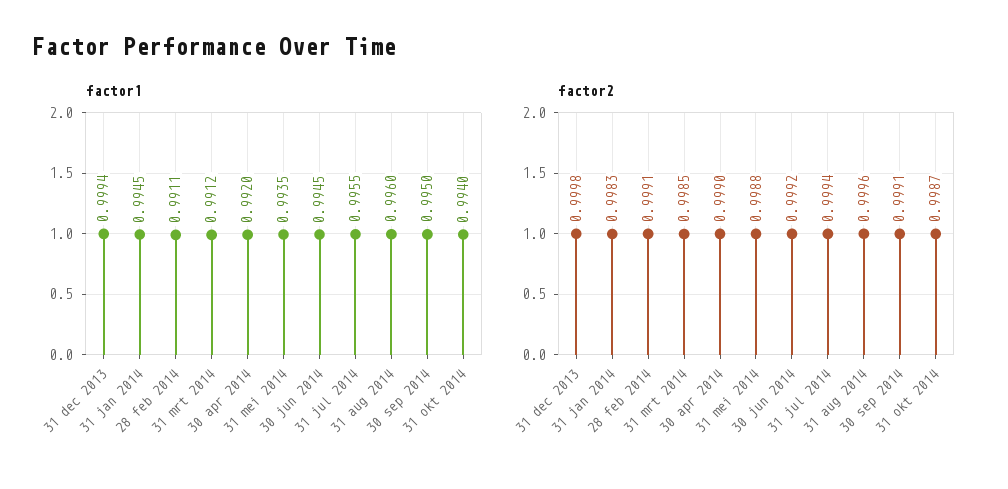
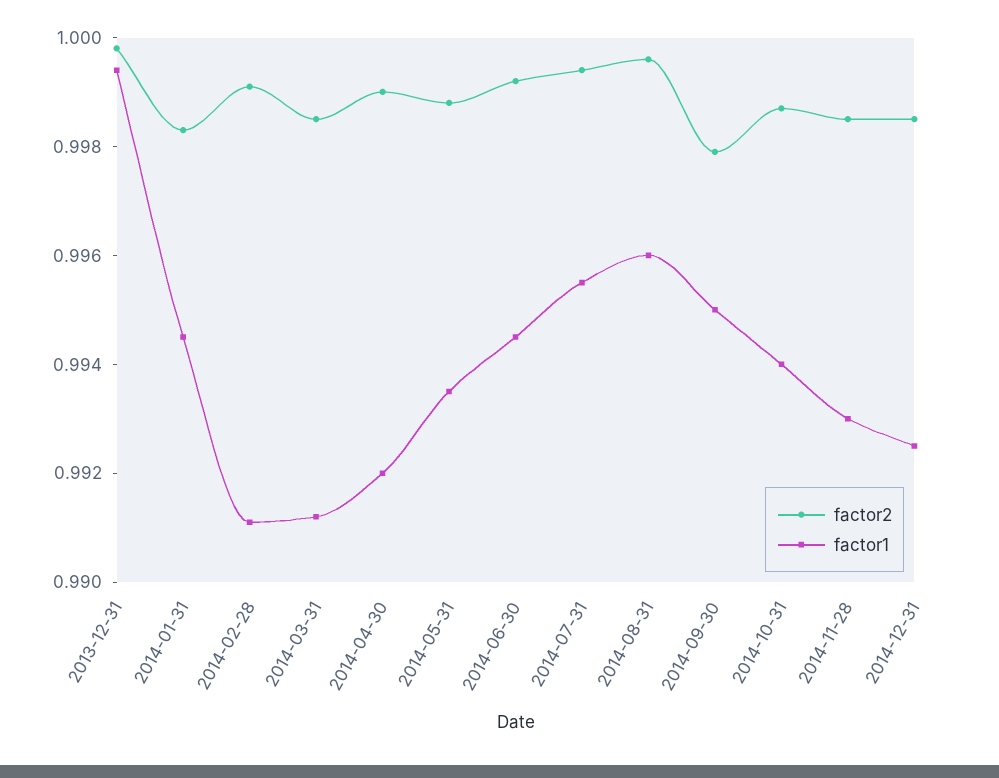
factor2, 30 sep 2014: 0.9991 -> 0.998
factor2, 2014-11-28: none -> 0.9985
factor1, 2014-11-28: none -> 0.993
factor2, 2014-12-31: none -> 0.9985
factor1, 2014-12-31: none -> 0.9925

